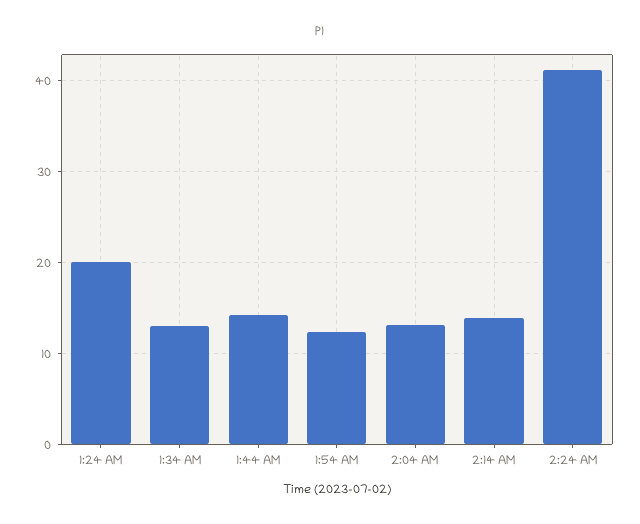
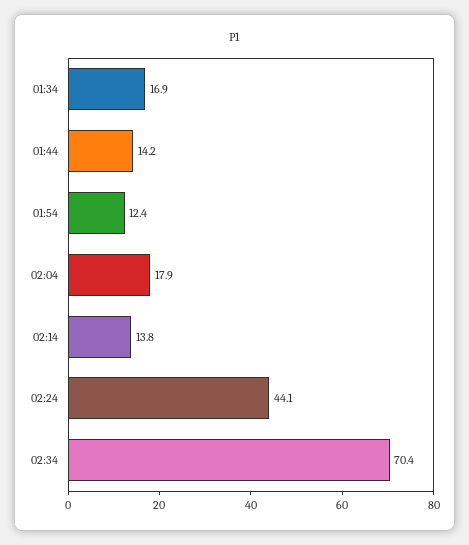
1:24 AM: 20 -> none
1:34 AM: 13 -> 16.9
2:04 AM: 13 -> 17.9
2:24 AM: 41 -> 44.1
02:34: none -> 70.4

